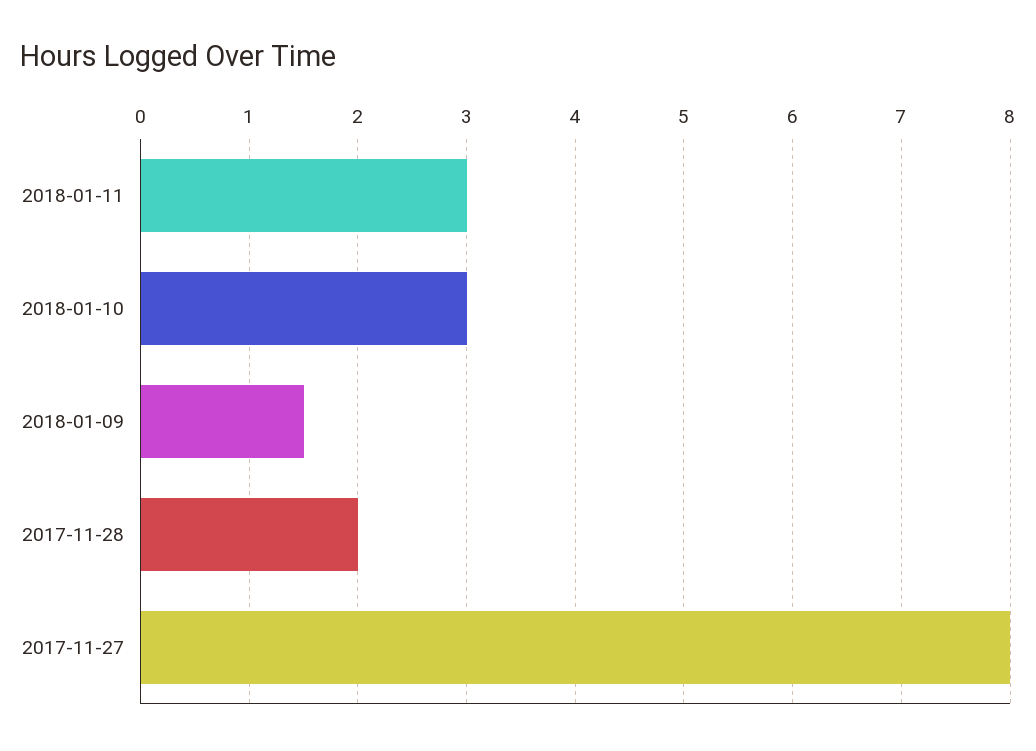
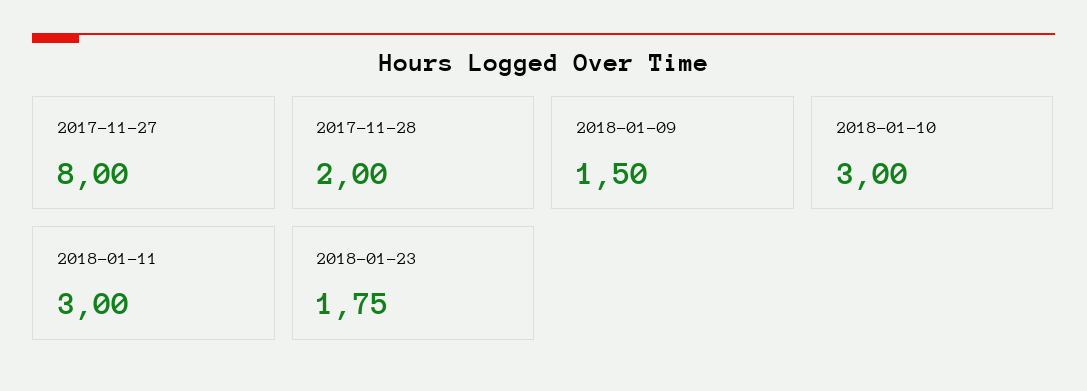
2018-01-23: none -> 1.75

